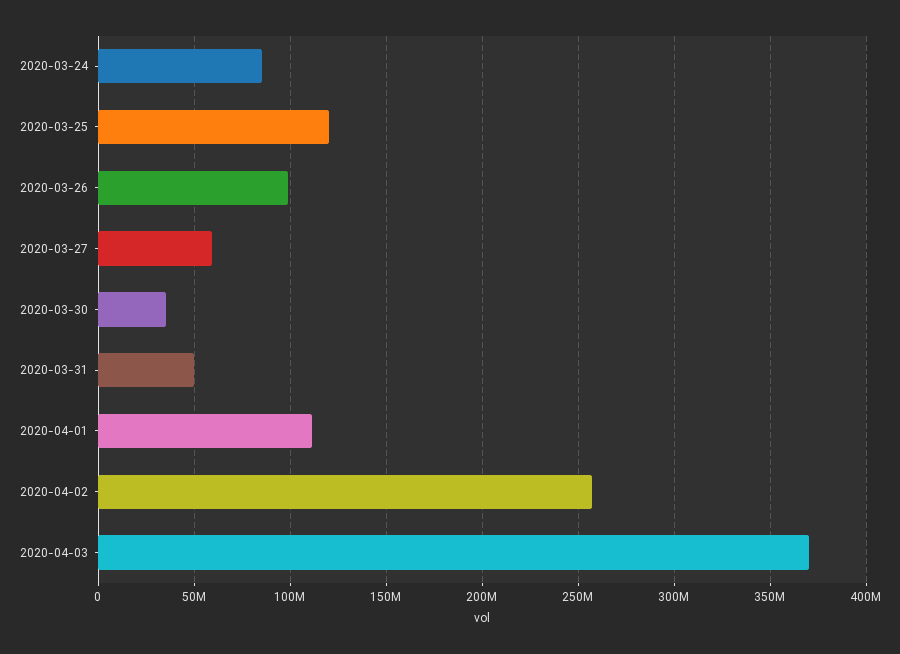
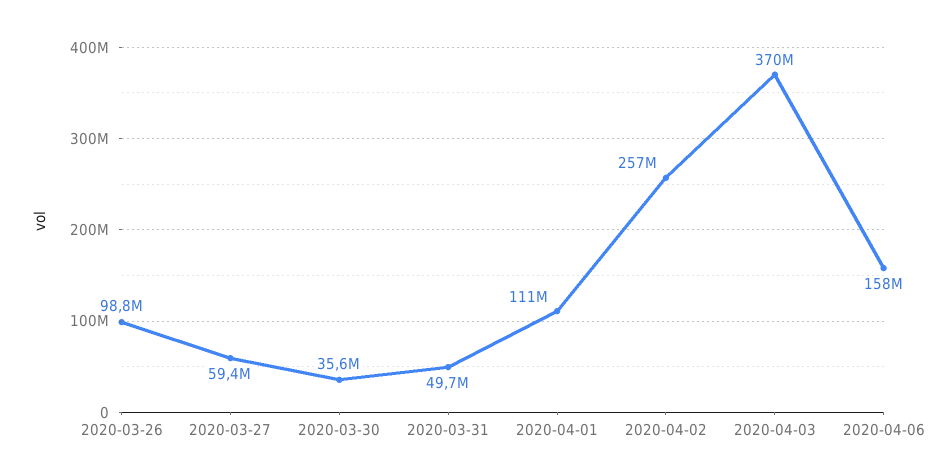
2020-03-24: 85000000 -> none
2020-03-25: 120000000 -> none
2020-04-06: none -> 158000000

